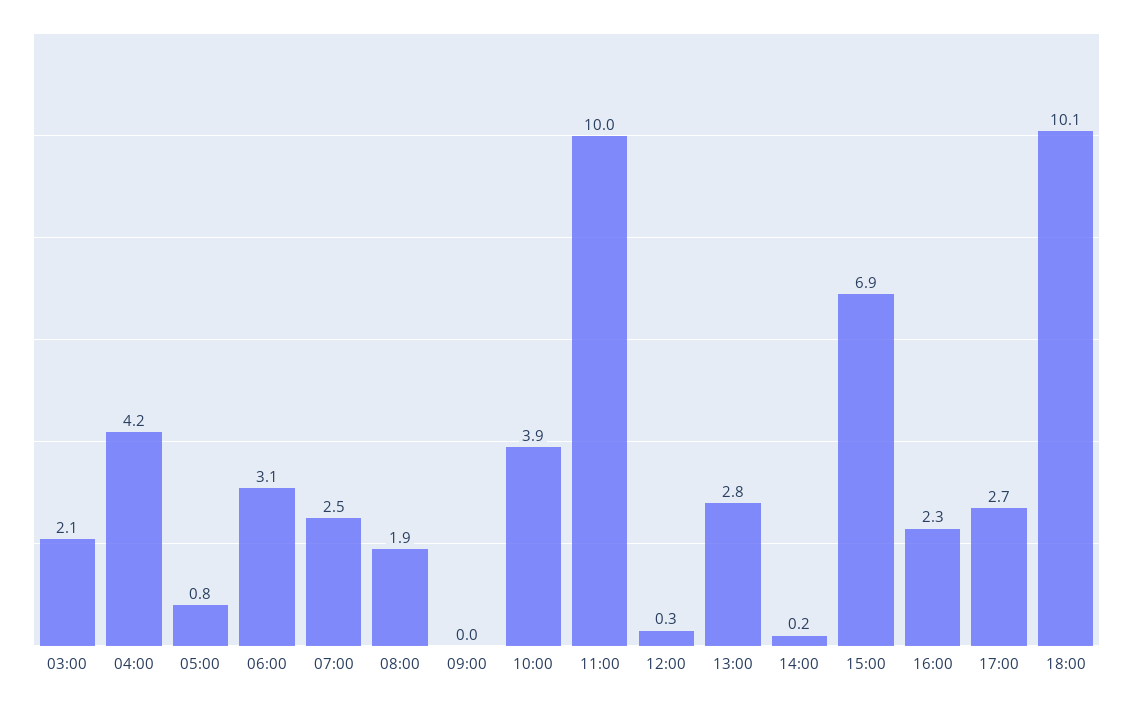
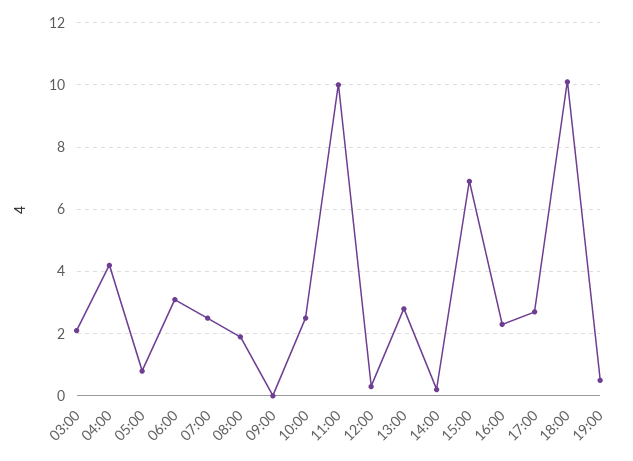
10:00: 3.9 -> 2.5
19:00: none -> 0.5

